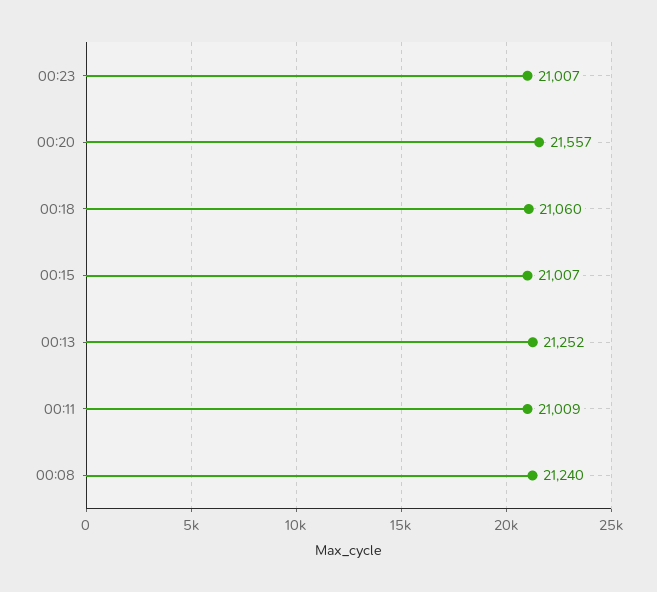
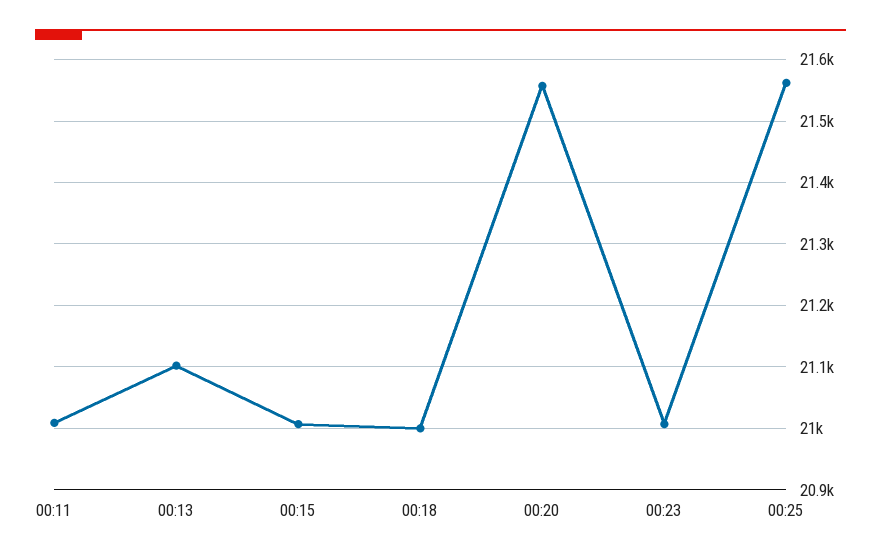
00:18: 21060 -> 21000
00:13: 21252 -> 21100
00:08: 21240 -> none
00:25: none -> 21560

